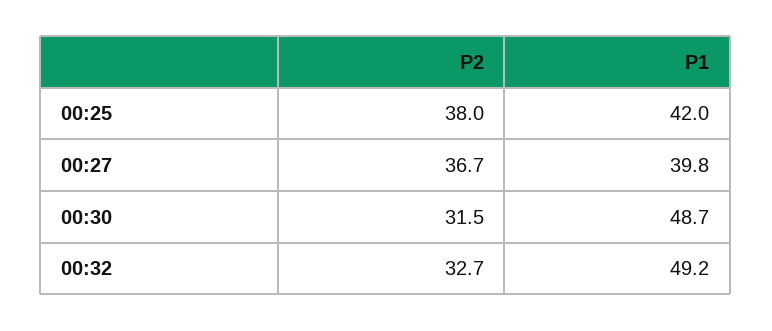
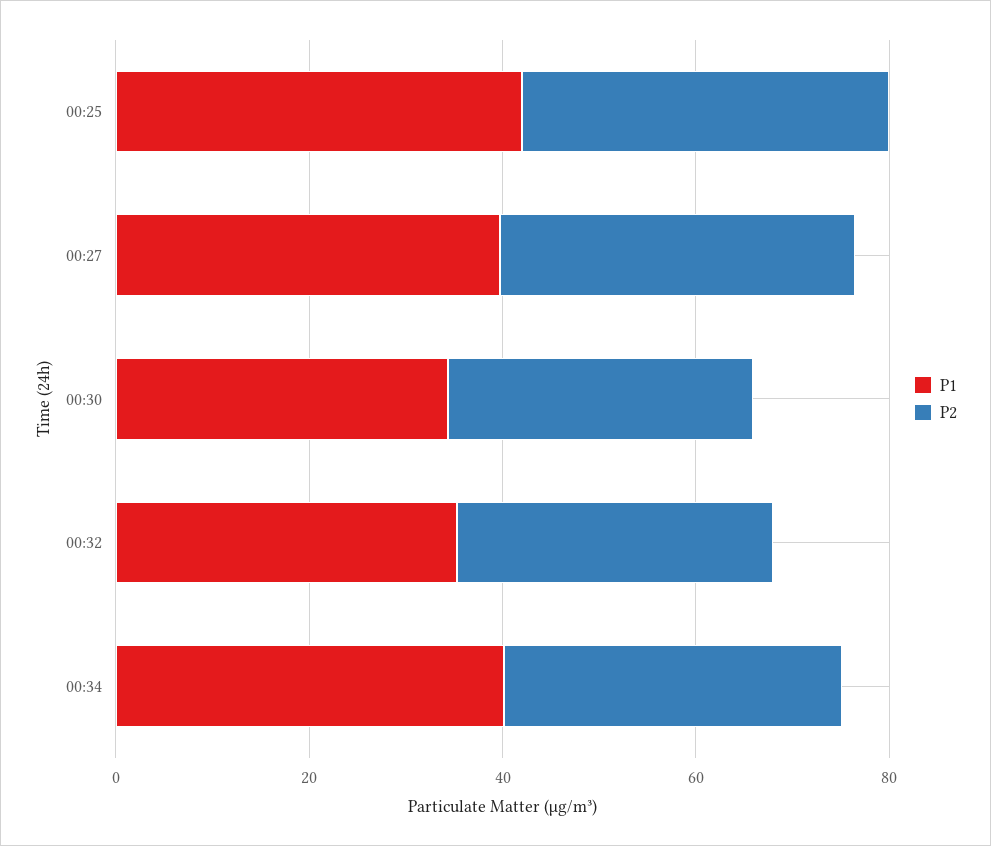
P1, 00:30: 48.7 -> 35
P1, 00:32: 49.2 -> 35
P1, 00:34: none -> 40
P2, 00:34: none -> 35

